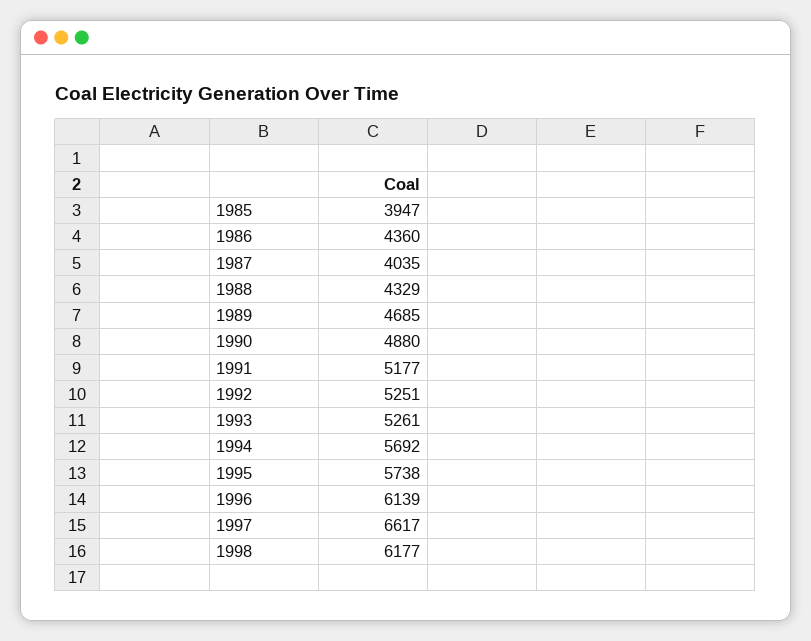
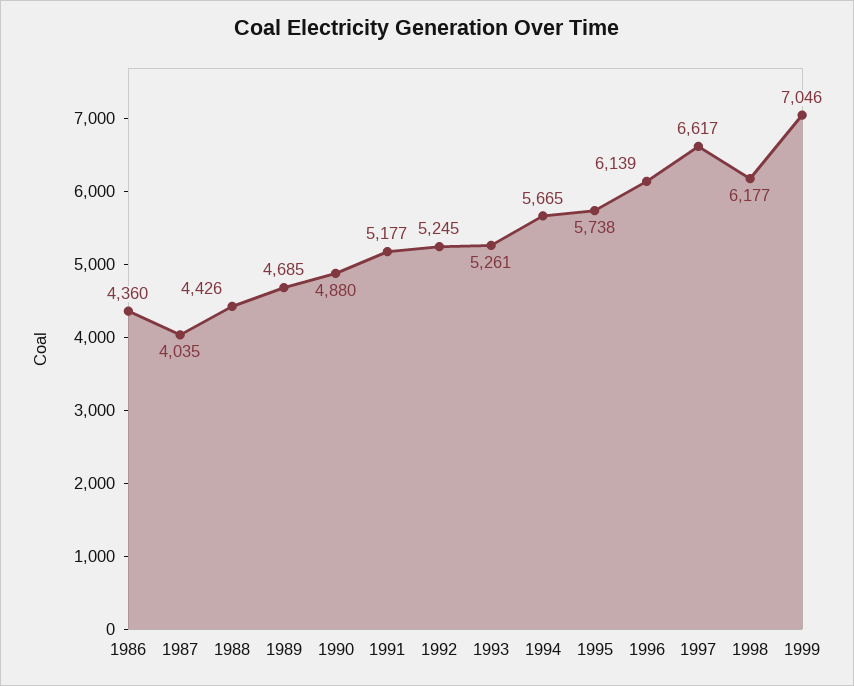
1985: 3947 -> none
1988: 4329 -> 4426
1992: 5251 -> 5245
1994: 5692 -> 5665
1999: none -> 7046

